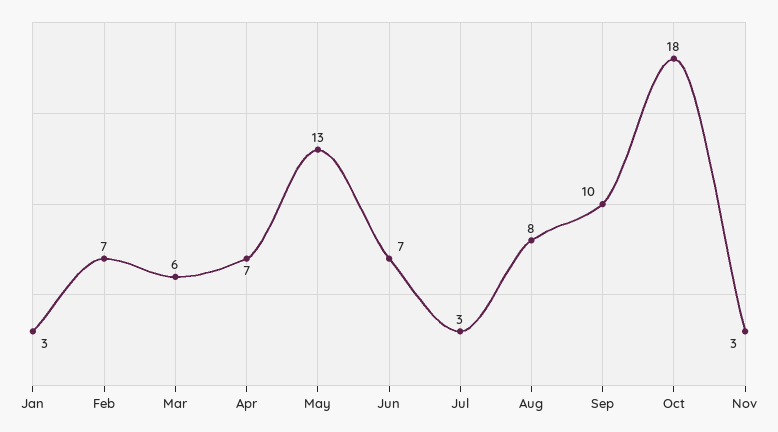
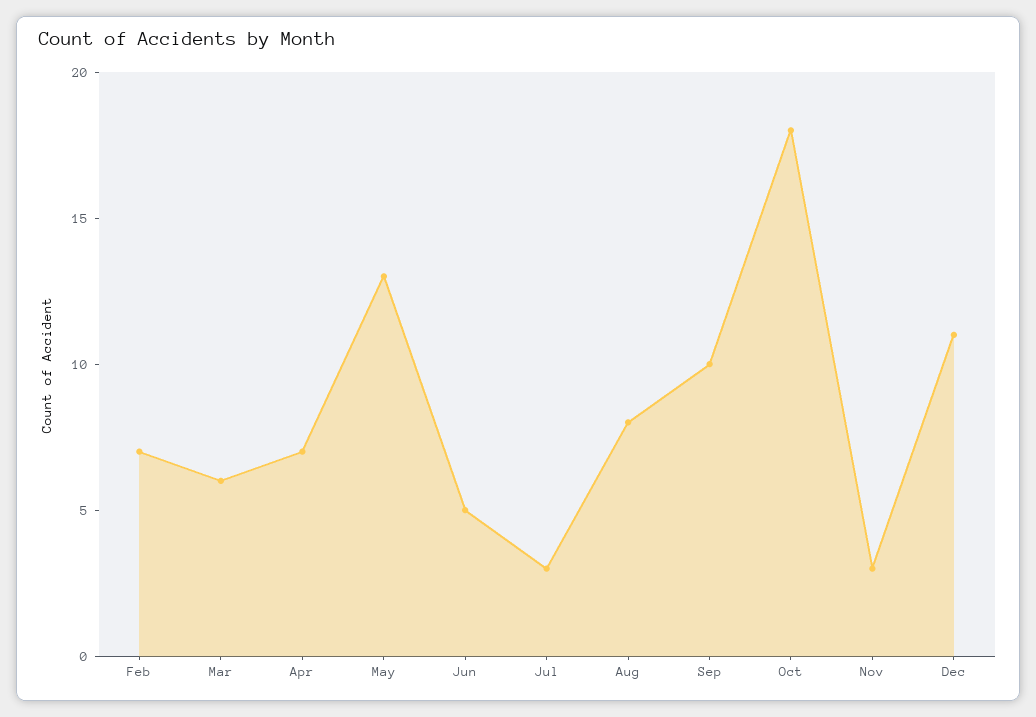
Jan: 3 -> none
Jun: 7 -> 5
Dec: none -> 11

